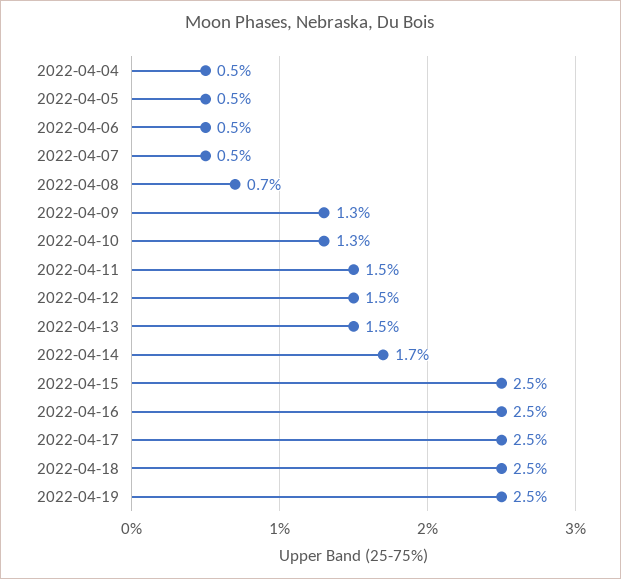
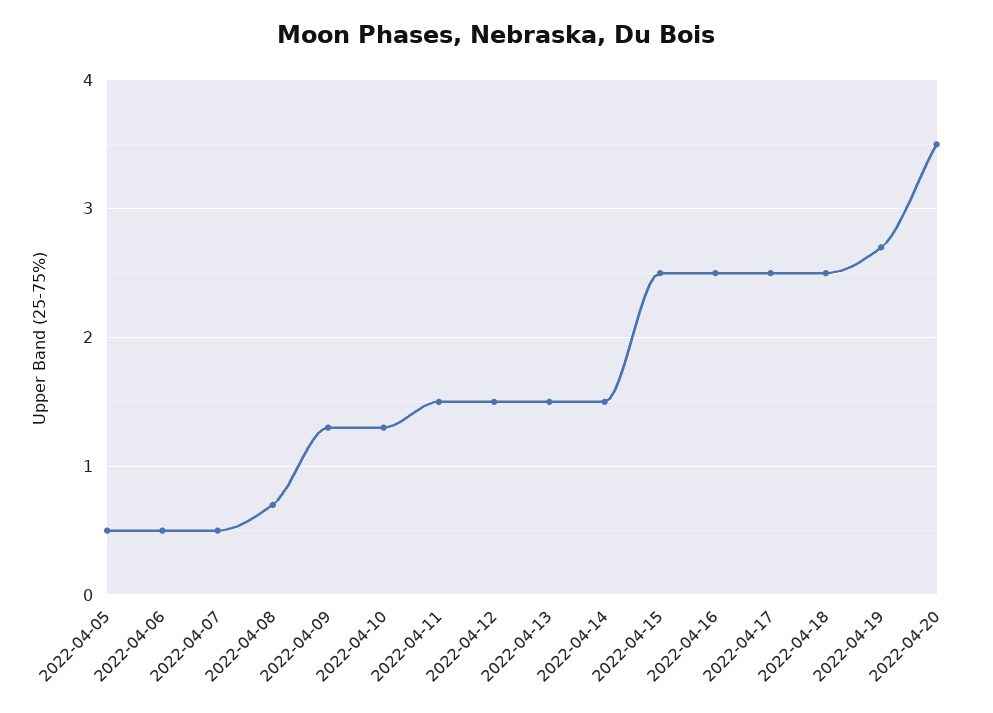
2022-04-04: 0.5 -> none
2022-04-14: 1.7 -> 1.5
2022-04-19: 2.5 -> 2.7
2022-04-20: none -> 3.5

